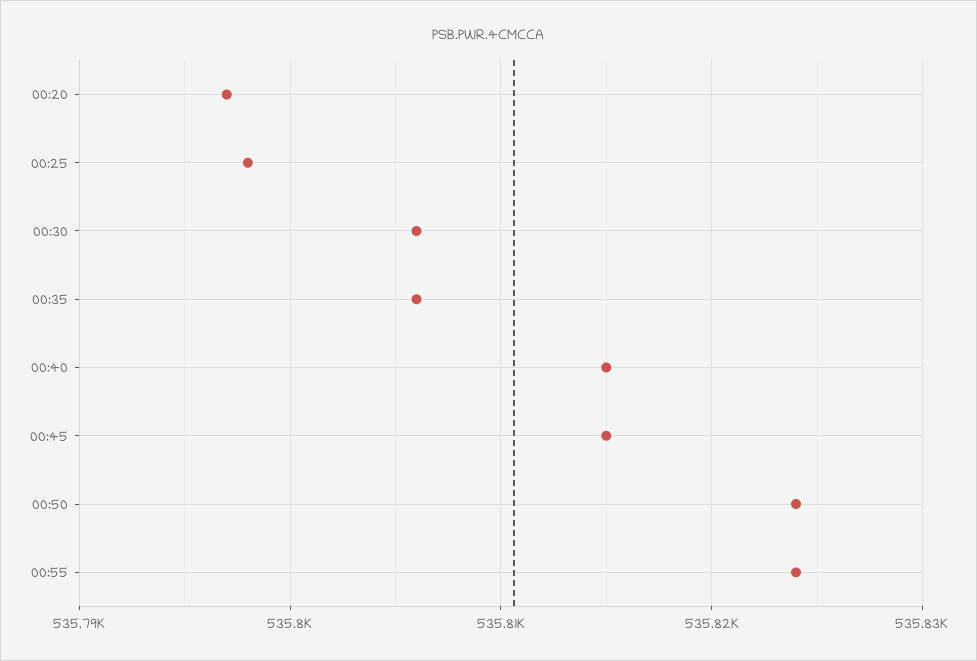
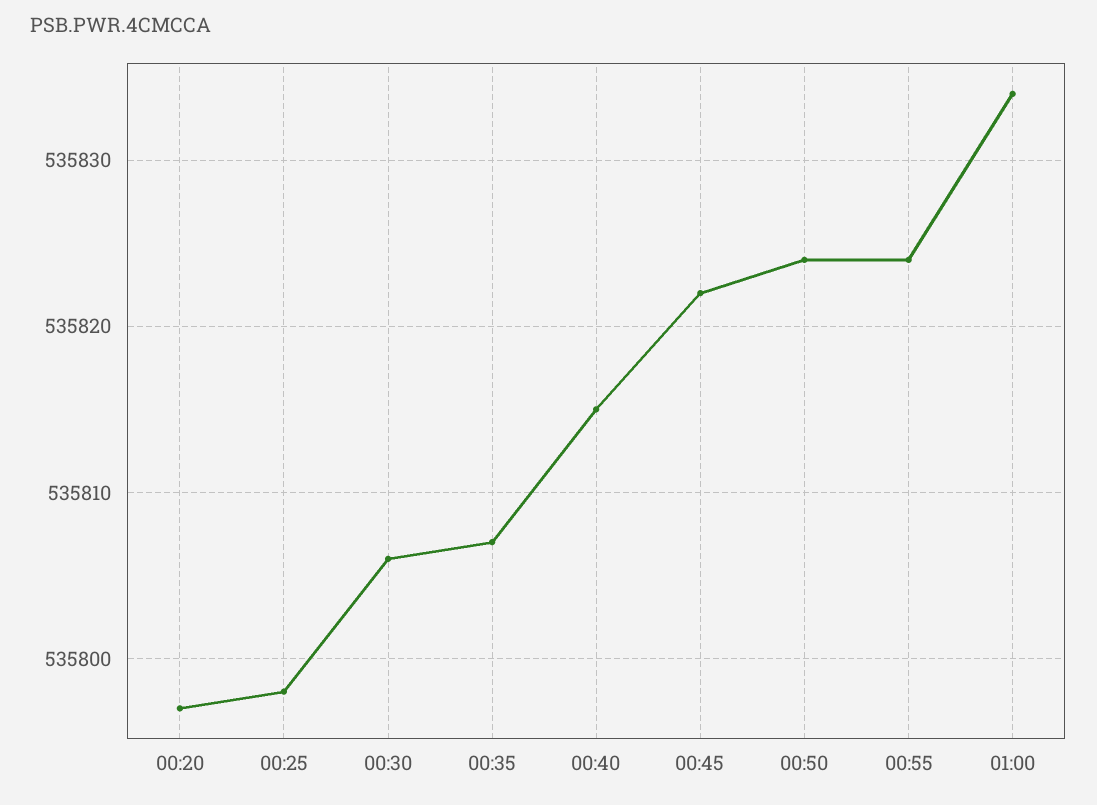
00:35: 535806 -> 535807
00:45: 535815 -> 535822
01:00: none -> 535834

